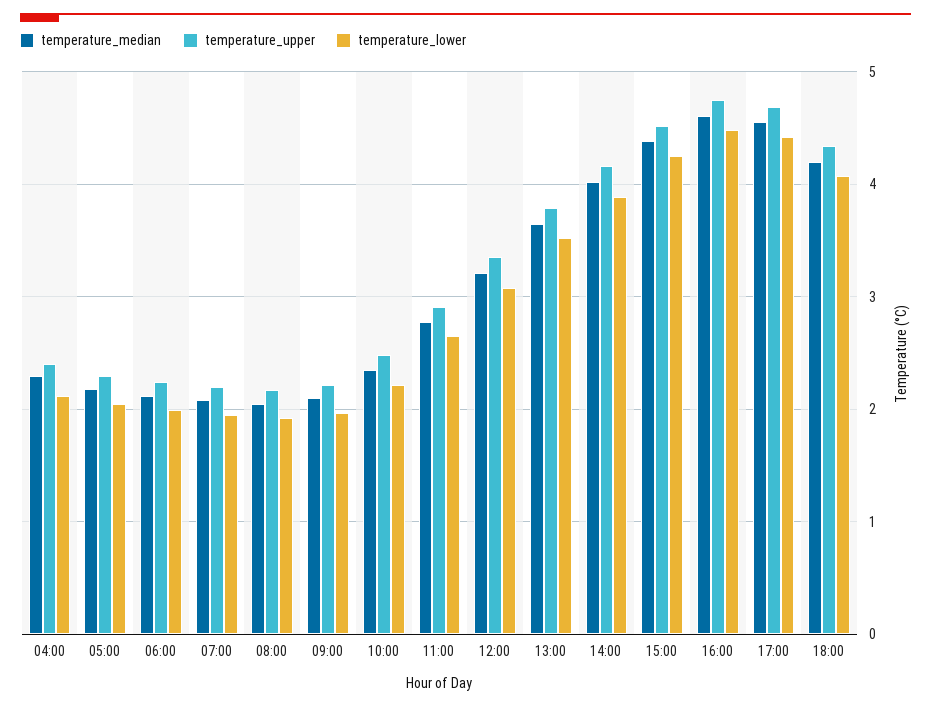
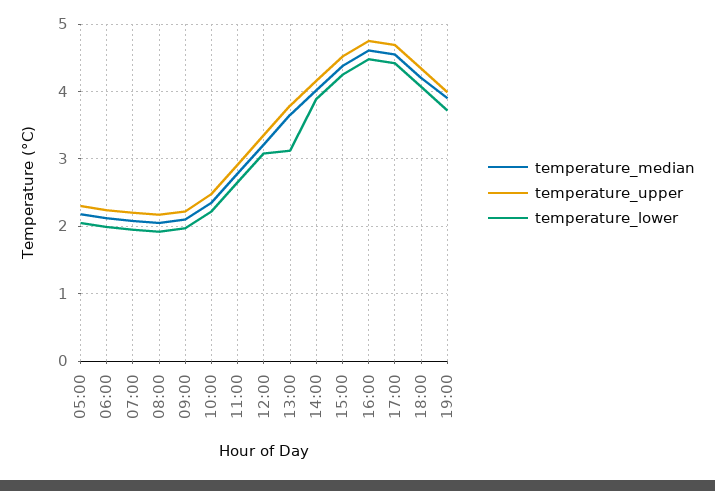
temperature_median, 04:00: 2.3 -> none
temperature_upper, 04:00: 2.4 -> none
temperature_lower, 04:00: 2.1 -> none
temperature_lower, 13:00: 3.5 -> 3.1
temperature_median, 19:00: none -> 3.9
temperature_upper, 19:00: none -> 4
temperature_lower, 19:00: none -> 3.7

